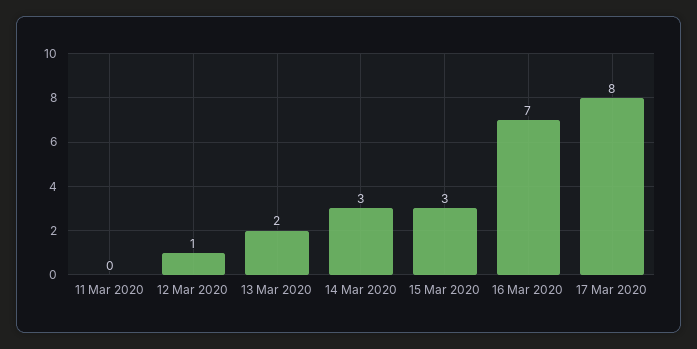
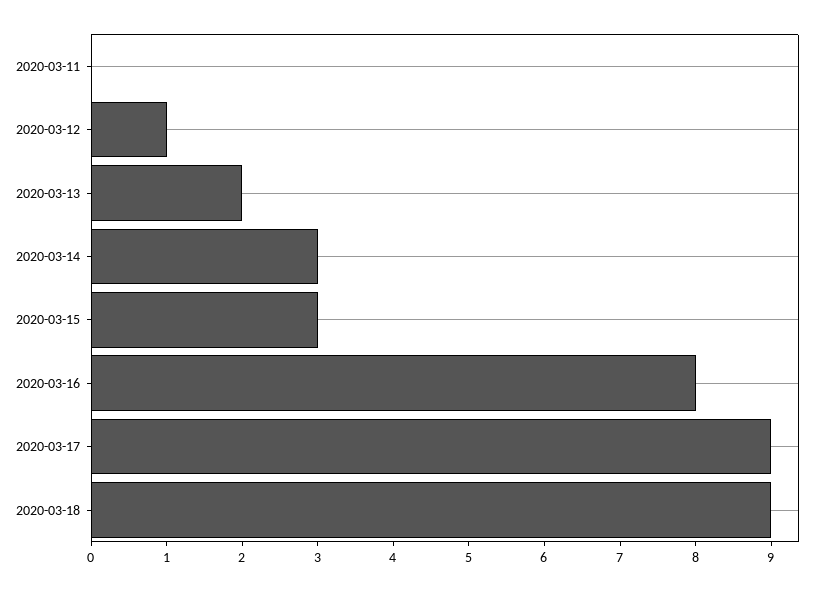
16 Mar 2020: 7 -> 8
17 Mar 2020: 8 -> 9
2020-03-18: none -> 9

